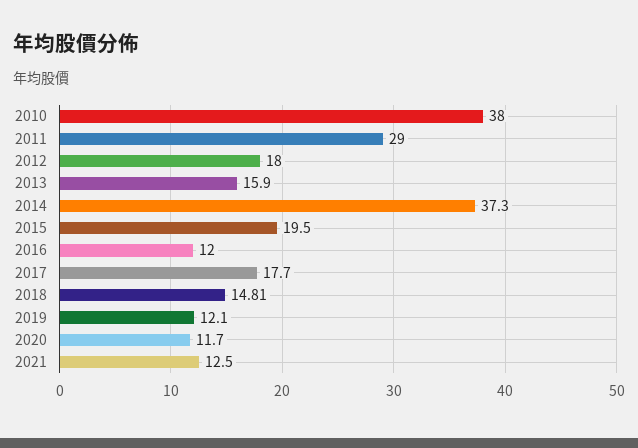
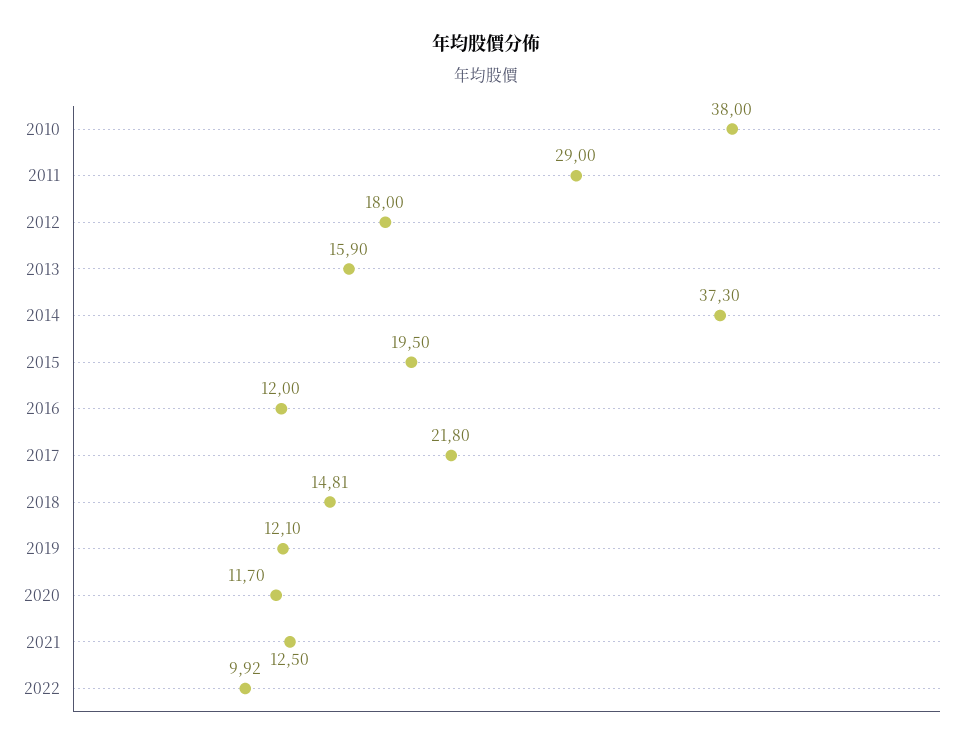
2017: 17.7 -> 21.8
2022: none -> 9.92

